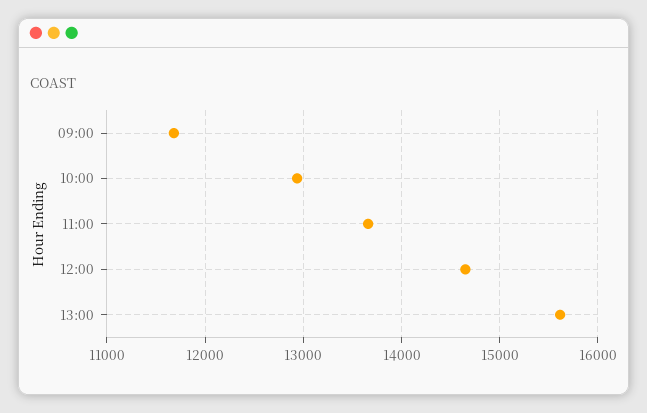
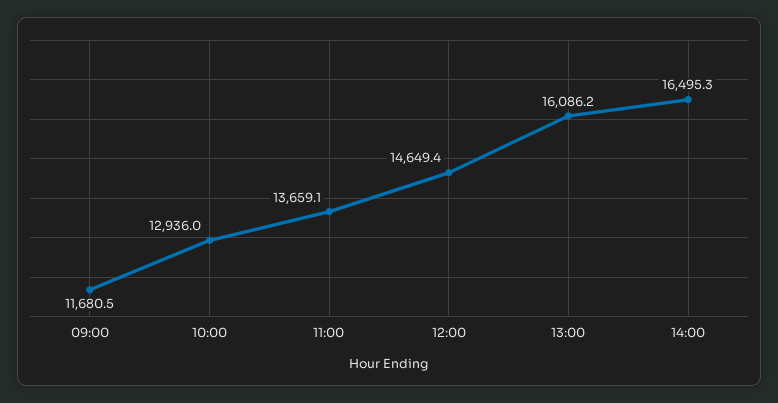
13:00: 15600 -> 16086.2
14:00: none -> 16495.3

